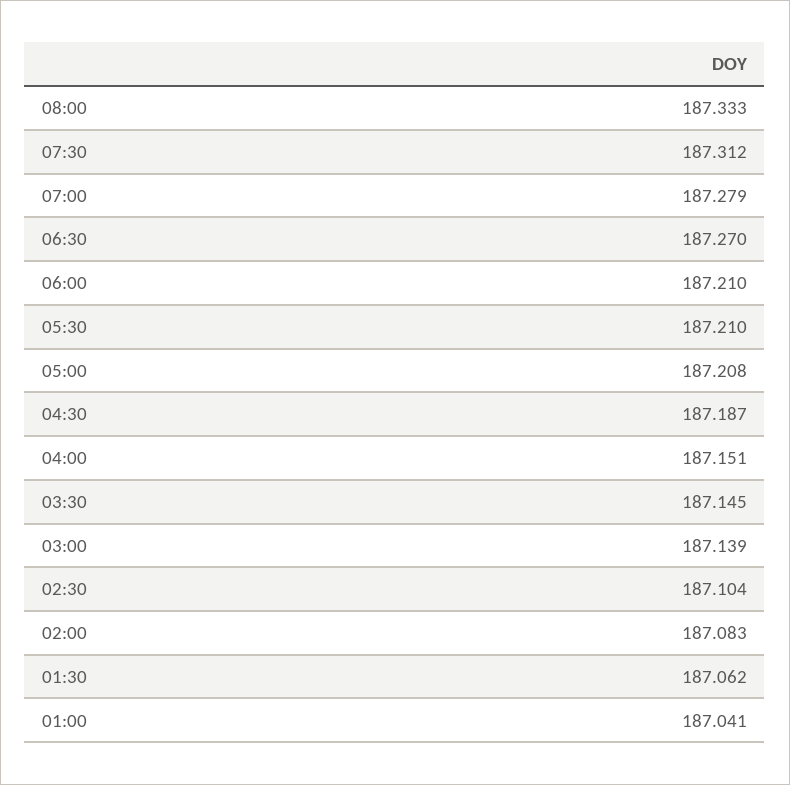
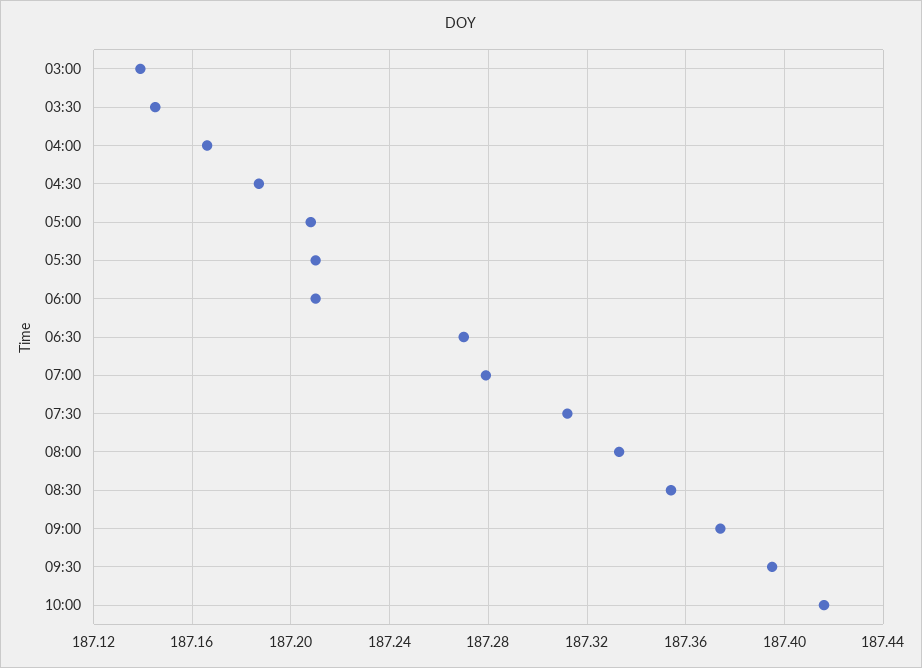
04:00: 187.151 -> 187.165
02:30: 187.104 -> none
02:00: 187.083 -> none
01:30: 187.062 -> none
01:00: 187.041 -> none
08:30: none -> 187.355
09:00: none -> 187.375
09:30: none -> 187.395
10:00: none -> 187.415

